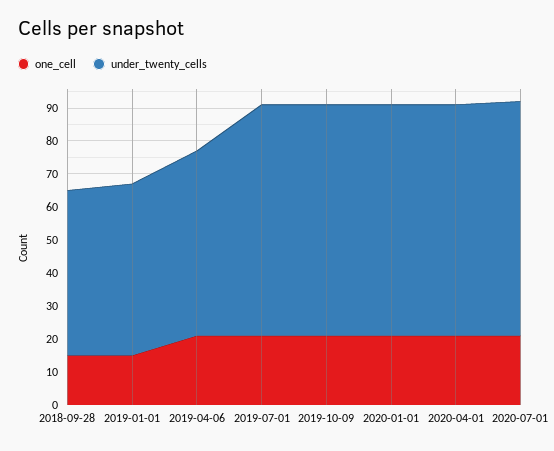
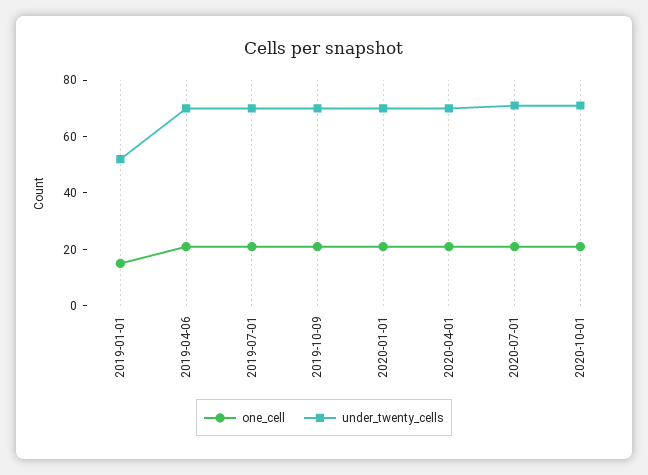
one_cell, 2018-09-28: 15 -> none
under_twenty_cells, 2018-09-28: 50 -> none
under_twenty_cells, 2019-04-06: 55 -> 70
one_cell, 2020-10-01: none -> 20
under_twenty_cells, 2020-10-01: none -> 70

